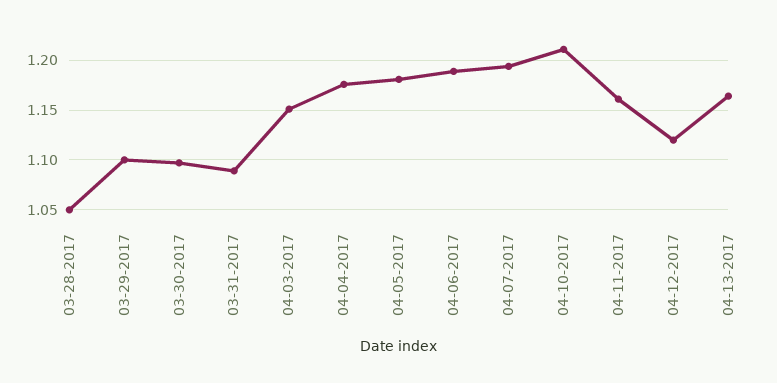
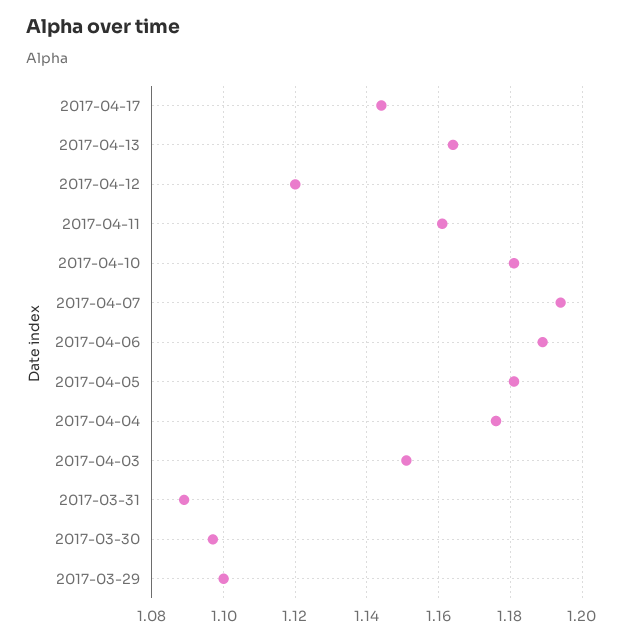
03-28-2017: 1.05 -> none
04-10-2017: 1.21 -> 1.18
2017-04-17: none -> 1.145

